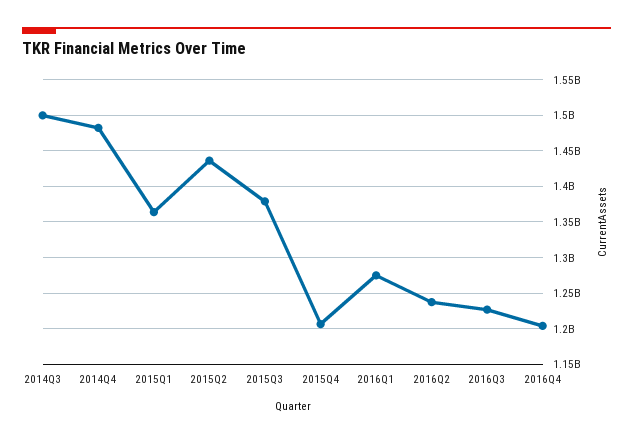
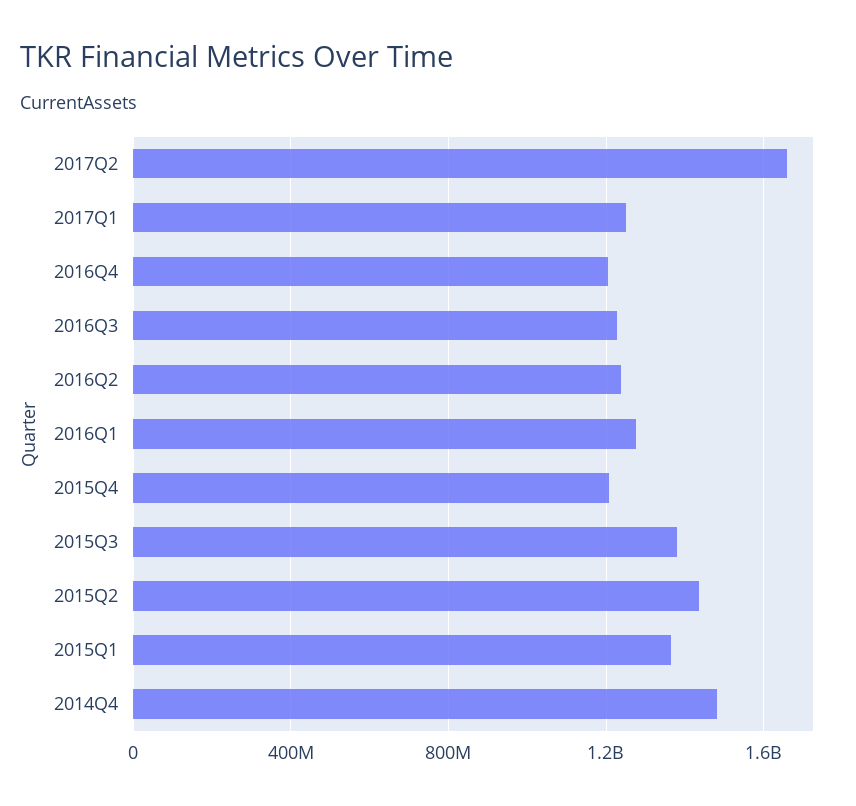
2014Q3: 1500000000 -> none
2017Q2: none -> 1650000000
2017Q1: none -> 1250000000

